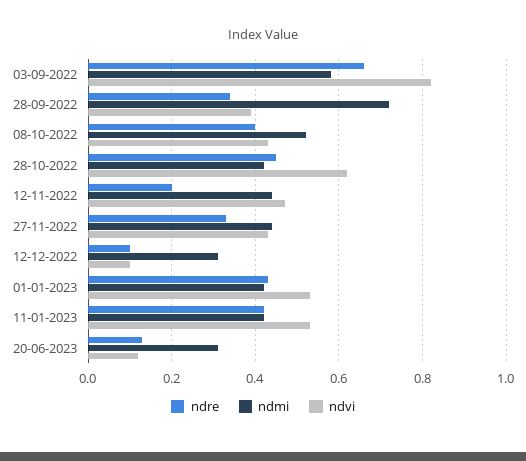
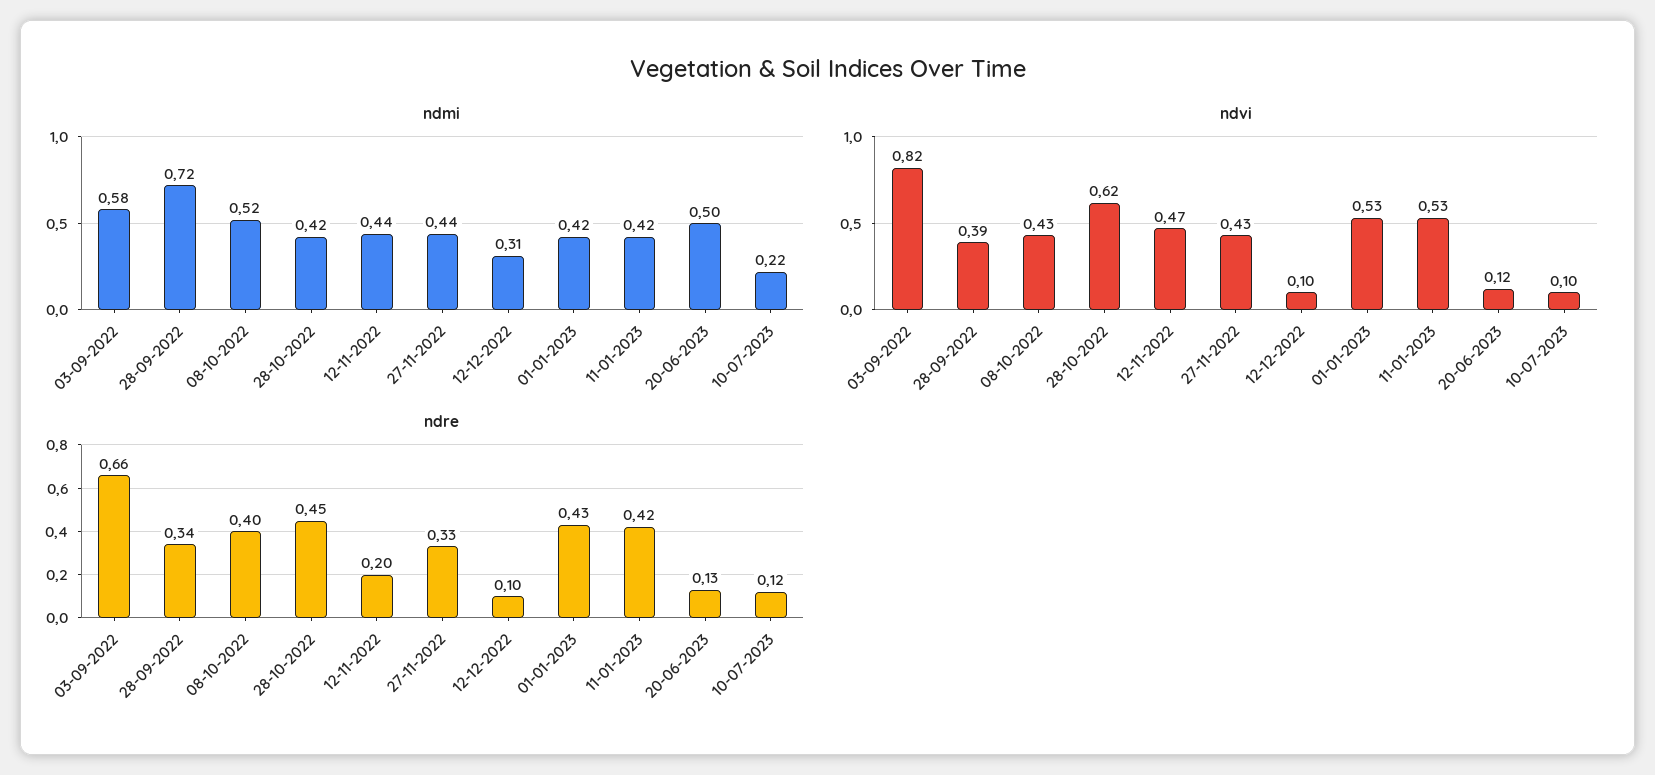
ndmi, 20-06-2023: 0.3 -> 0.5
ndmi, 10-07-2023: none -> 0.22
ndvi, 10-07-2023: none -> 0.1
ndre, 10-07-2023: none -> 0.12

